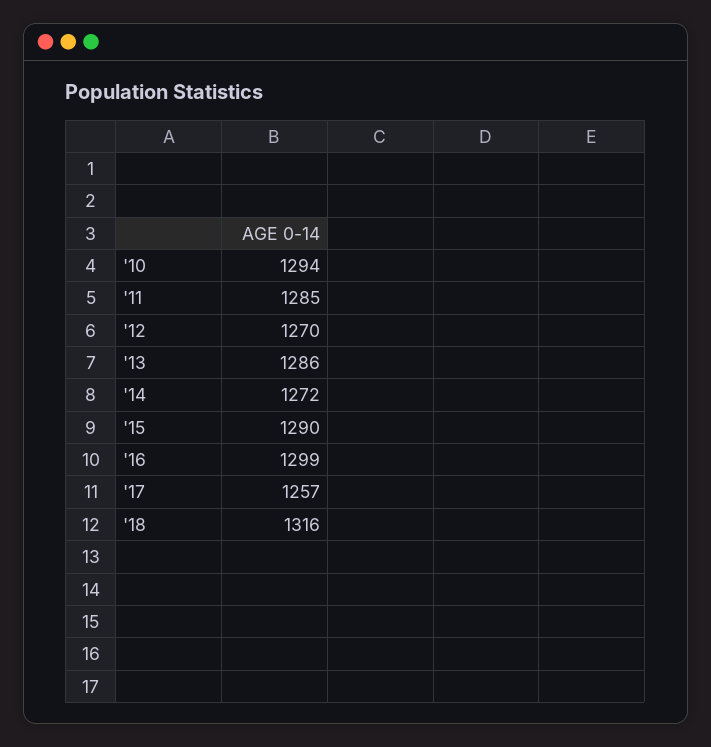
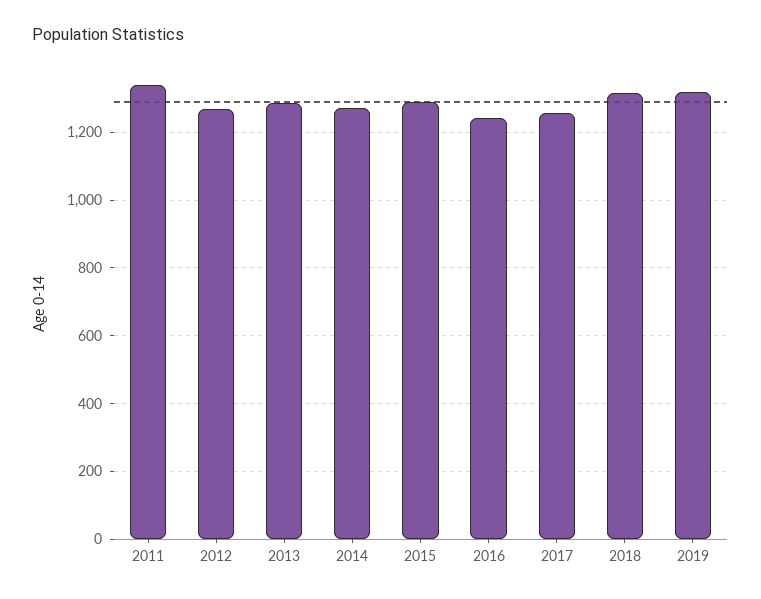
'10: 1294 -> none
'11: 1285 -> 1340
'16: 1299 -> 1240
2019: none -> 1320

